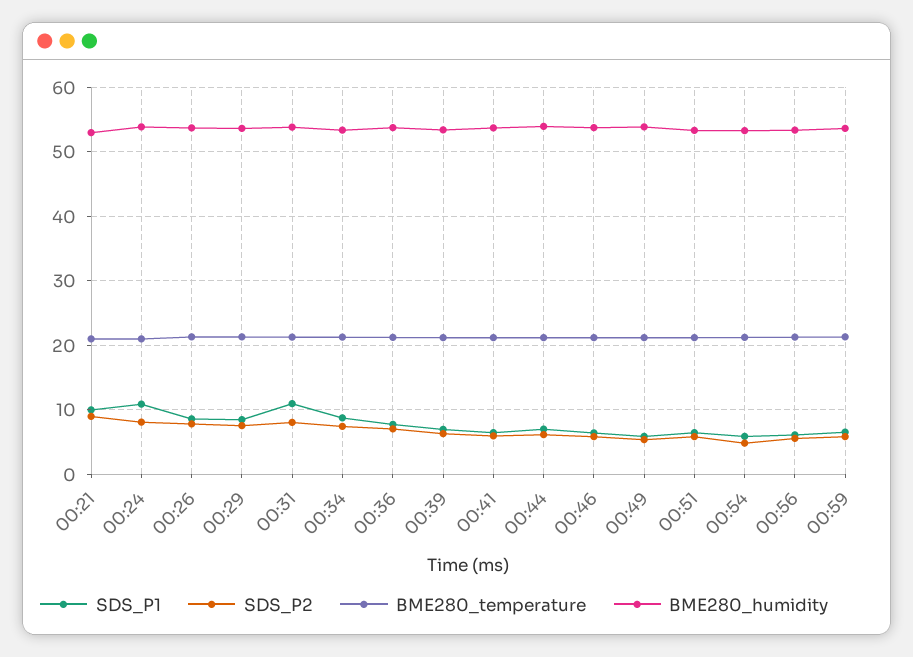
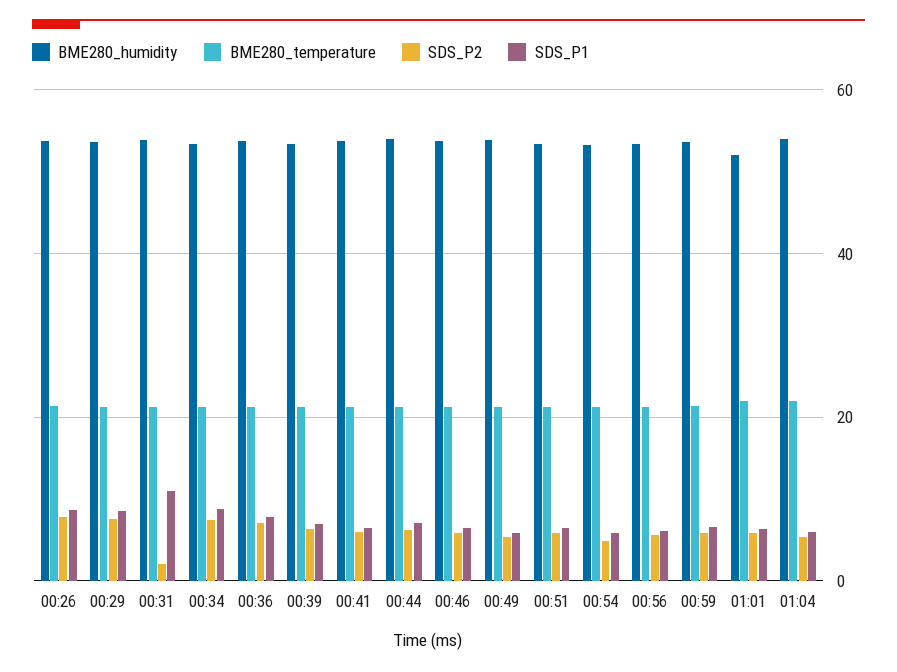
SDS_P1, 00:21: 10 -> none
SDS_P2, 00:21: 9 -> none
BME280_temperature, 00:21: 21 -> none
BME280_humidity, 00:21: 53 -> none
SDS_P1, 00:24: 11 -> none
SDS_P2, 00:24: 8 -> none
BME280_temperature, 00:24: 21 -> none
BME280_humidity, 00:24: 54 -> none
SDS_P2, 00:31: 8 -> 2
BME280_humidity, 01:01: none -> 52
BME280_temperature, 01:01: none -> 22
SDS_P2, 01:01: none -> 6
SDS_P1, 01:01: none -> 6
BME280_humidity, 01:04: none -> 54
BME280_temperature, 01:04: none -> 22
SDS_P2, 01:04: none -> 6
SDS_P1, 01:04: none -> 6

